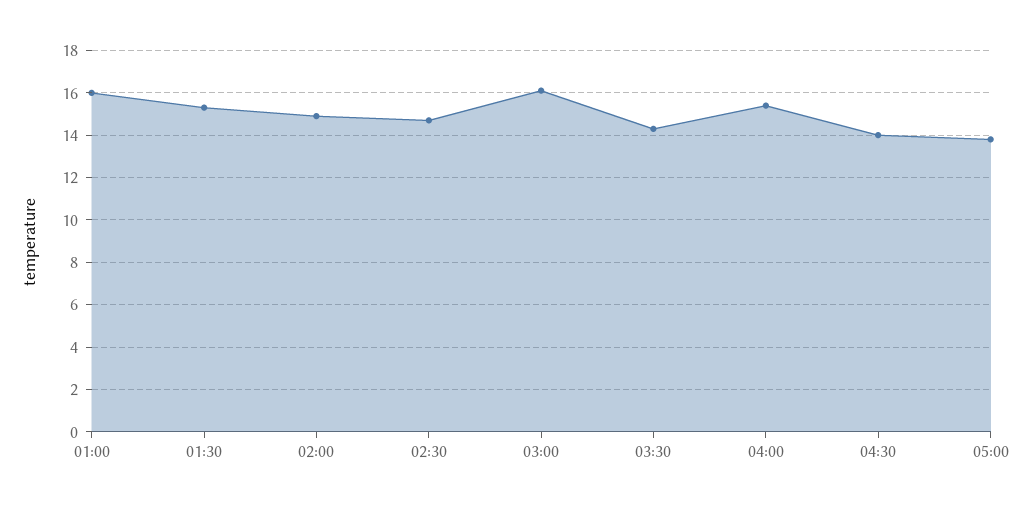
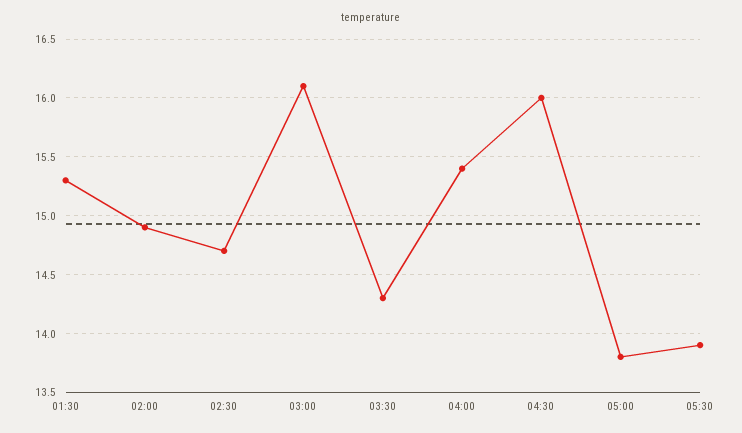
01:00: 16 -> none
04:30: 14 -> 16
05:30: none -> 13.9

